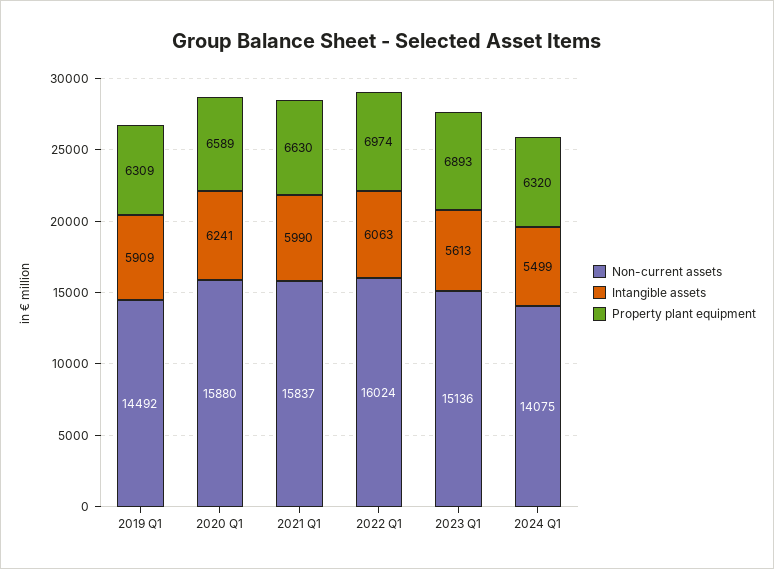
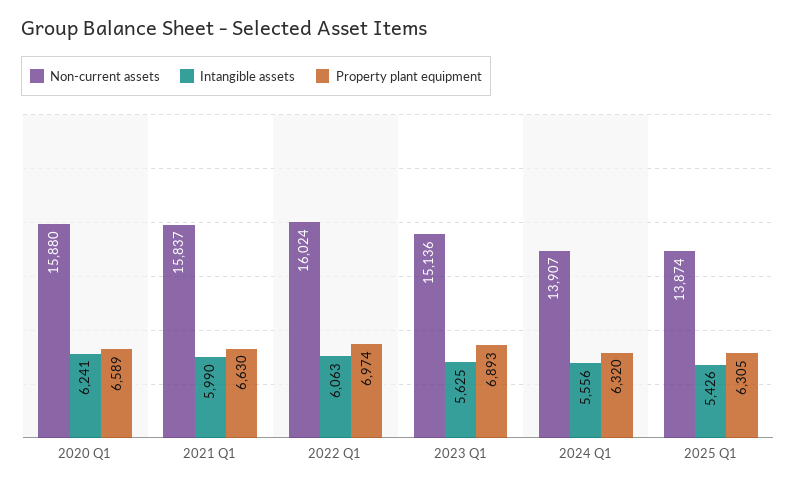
Non-current assets, 2019 Q1: 14492 -> none
Intangible assets, 2019 Q1: 5909 -> none
Property plant equipment, 2019 Q1: 6309 -> none
Intangible assets, 2023 Q1: 5613 -> 5625
Non-current assets, 2024 Q1: 14075 -> 13907
Intangible assets, 2024 Q1: 5499 -> 5556
Non-current assets, 2025 Q1: none -> 13874
Intangible assets, 2025 Q1: none -> 5426
Property plant equipment, 2025 Q1: none -> 6305

